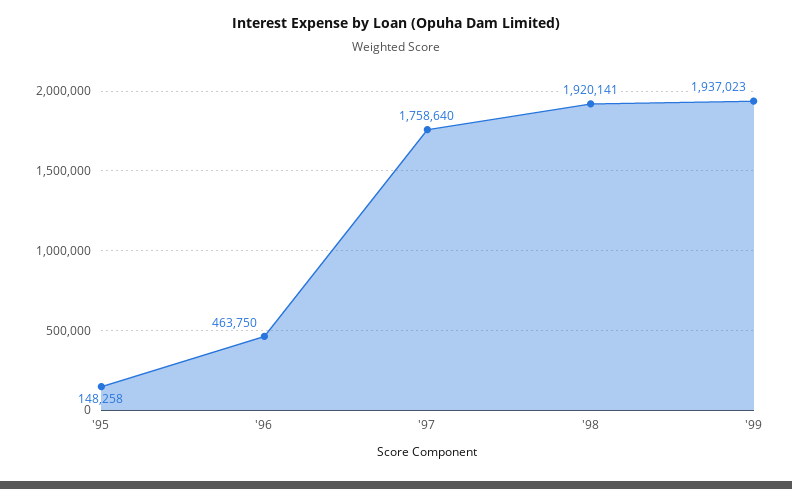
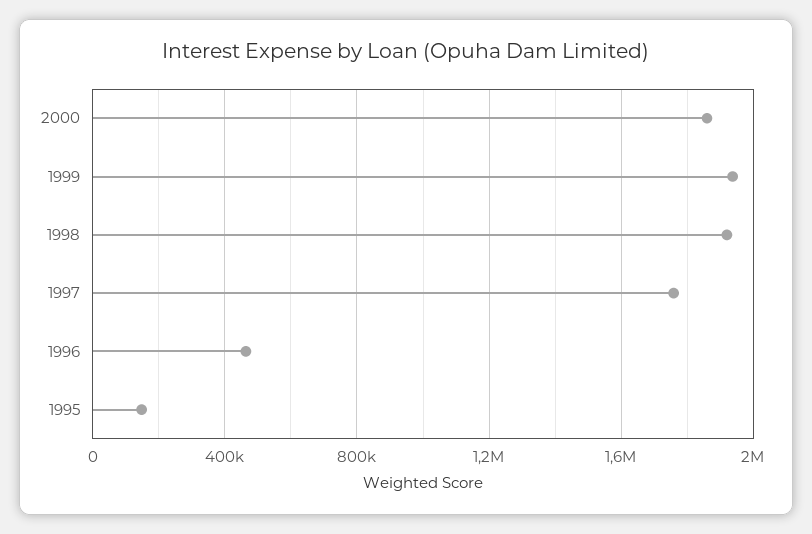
2000: none -> 1850000

